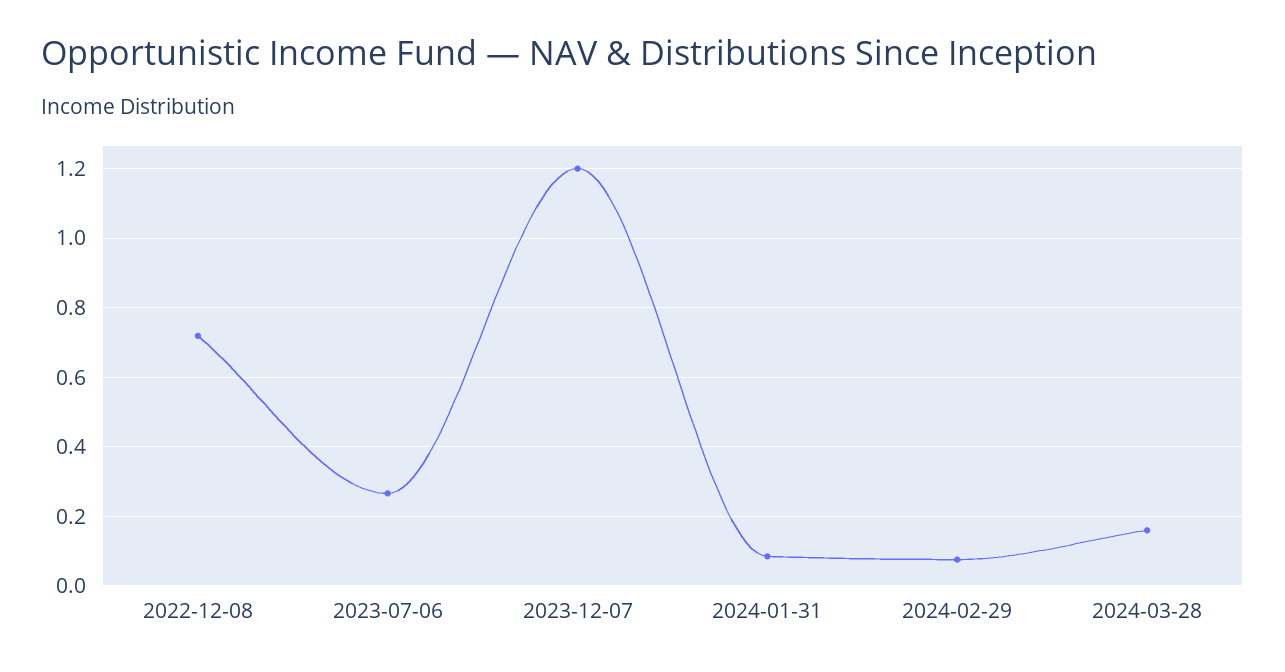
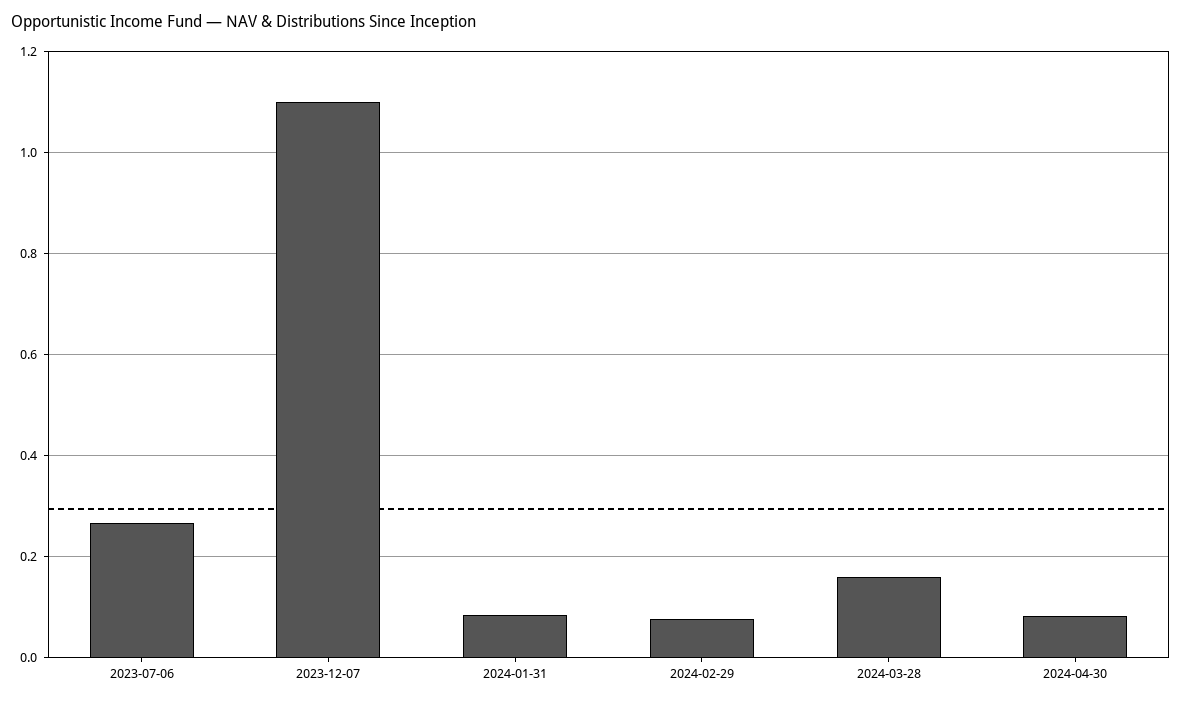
2022-12-08: 0.72 -> none
2023-12-07: 1.2 -> 1.1
2024-04-30: none -> 0.08

